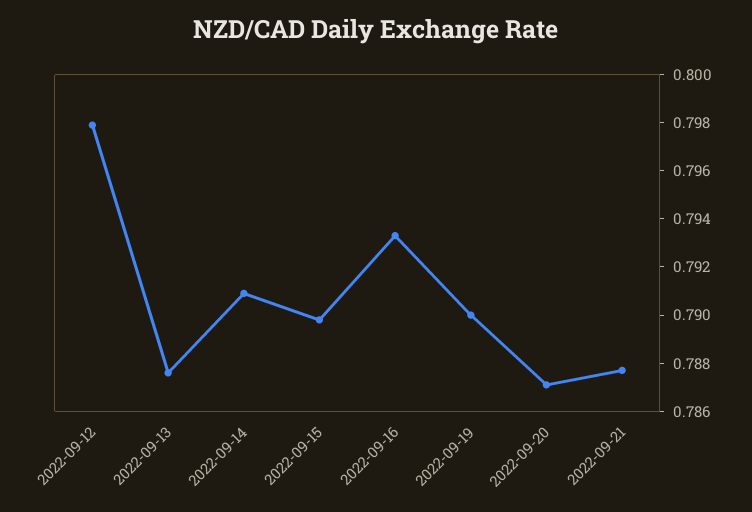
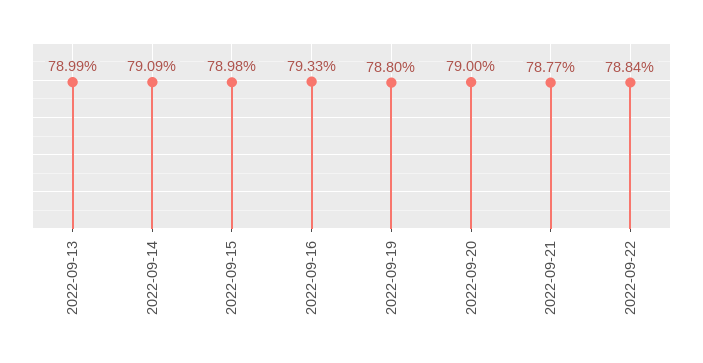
2022-09-12: 0.798 -> none
2022-09-13: 0.7875 -> 0.7899
2022-09-19: 0.79 -> 0.788
2022-09-20: 0.787 -> 0.79
2022-09-22: none -> 0.7884

